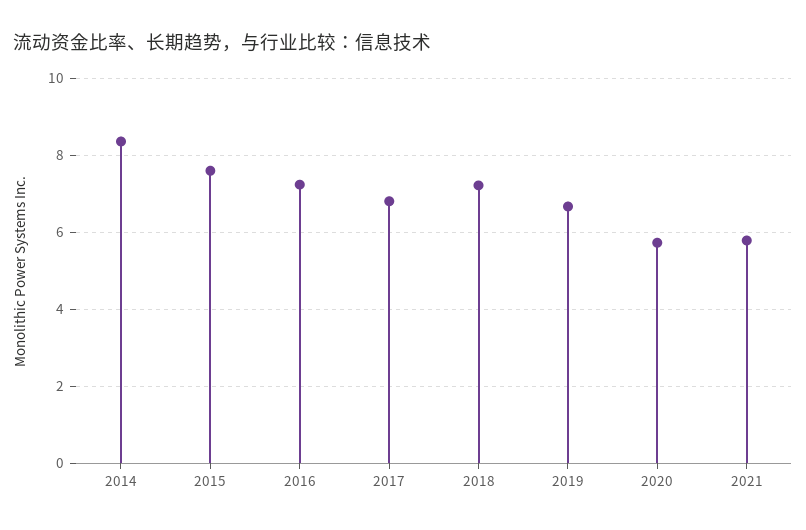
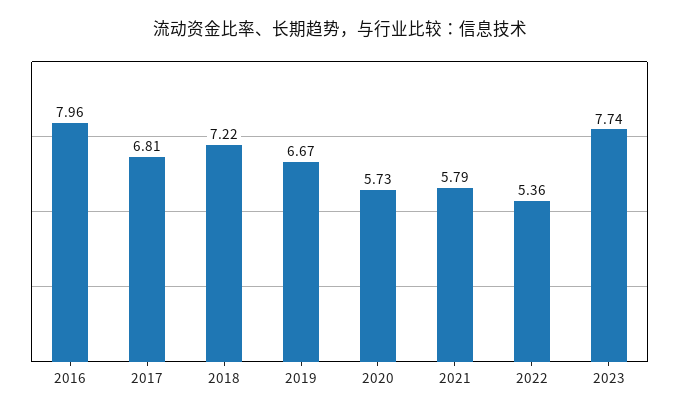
2014: 8.4 -> none
2015: 7.6 -> none
2016: 7.2 -> 7.96
2022: none -> 5.36
2023: none -> 7.74

